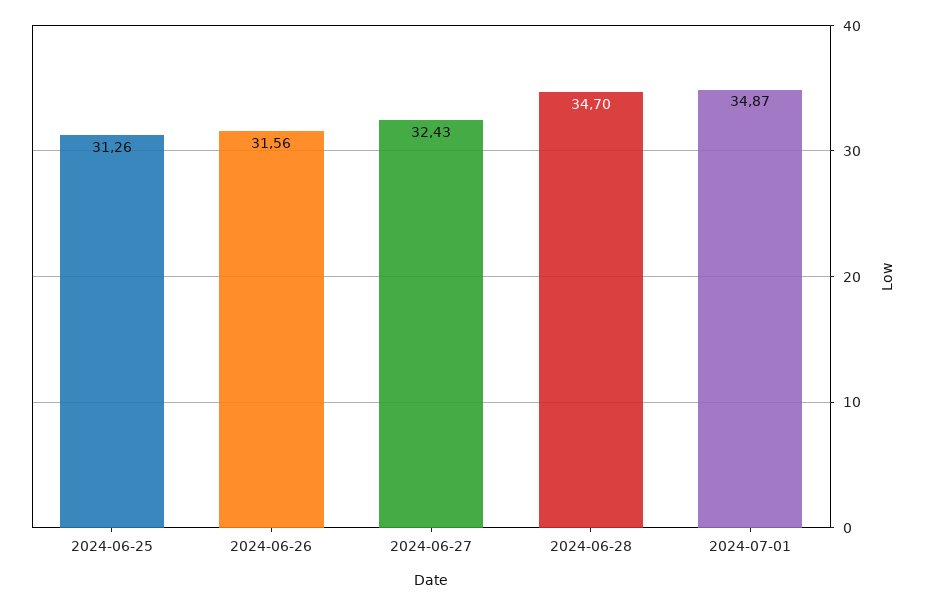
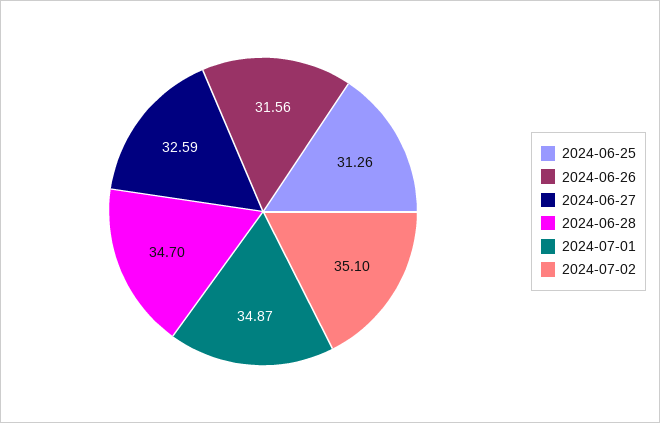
2024-06-27: 32.43 -> 32.59
2024-07-02: none -> 35.1

